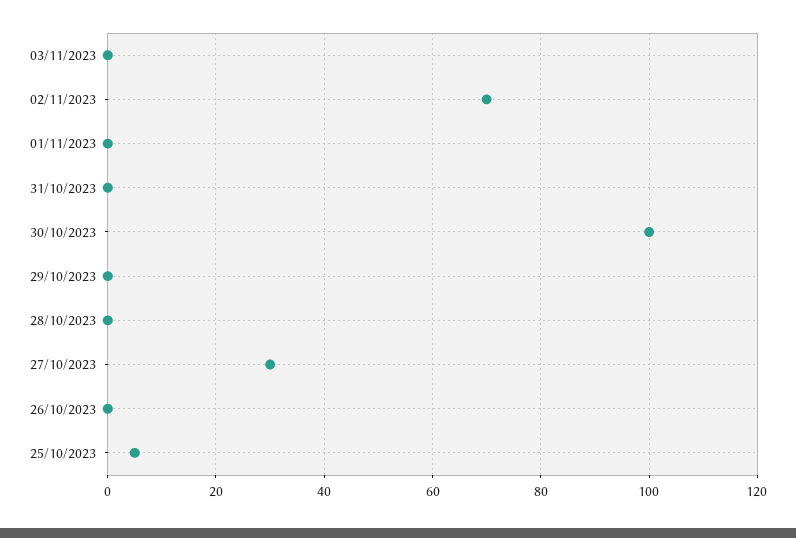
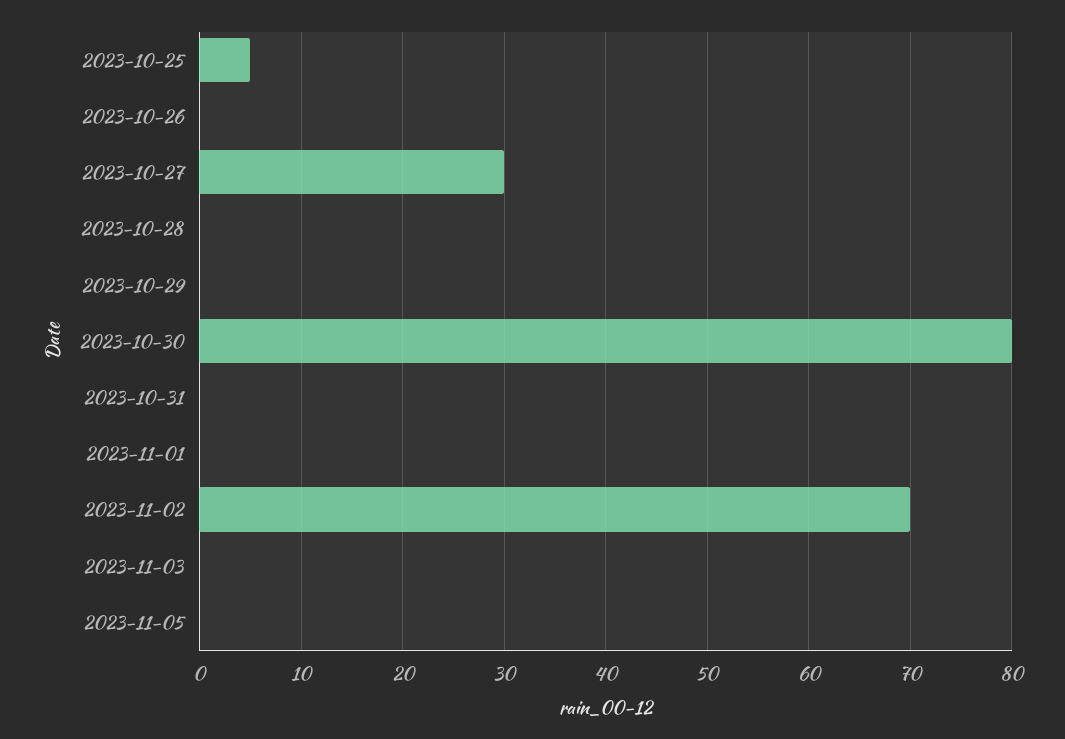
30/10/2023: 100 -> 80
2023-11-05: none -> 0

